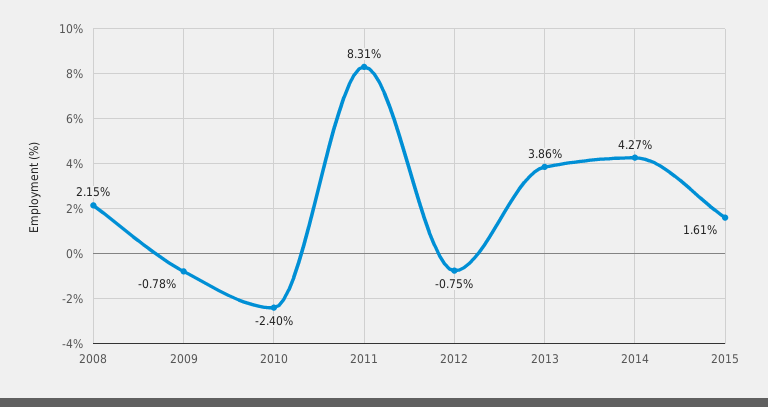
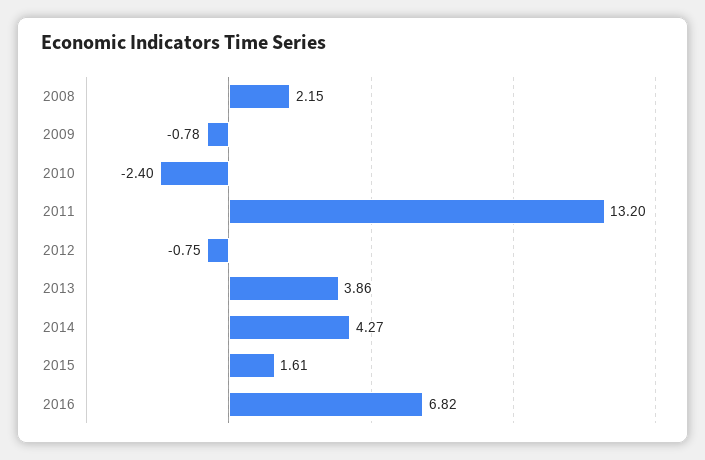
2011: 8.31 -> 13.2
2016: none -> 6.82

